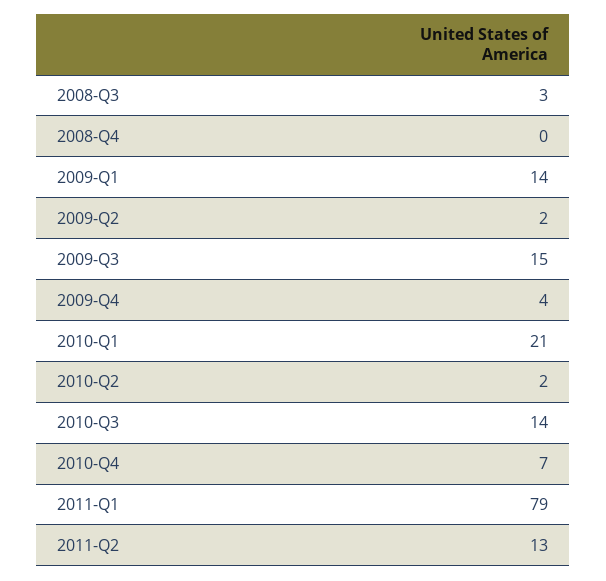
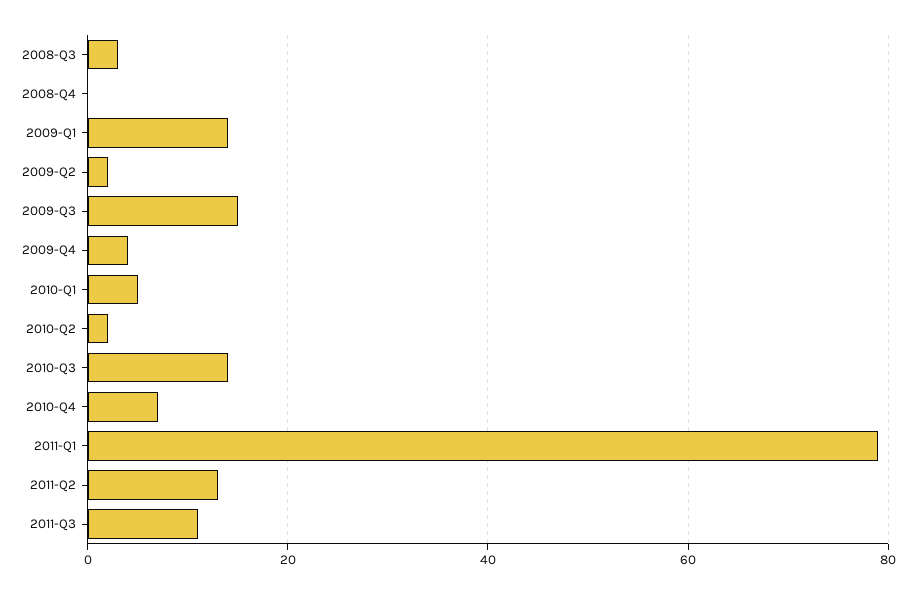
2010-Q1: 21 -> 5
2011-Q3: none -> 10

